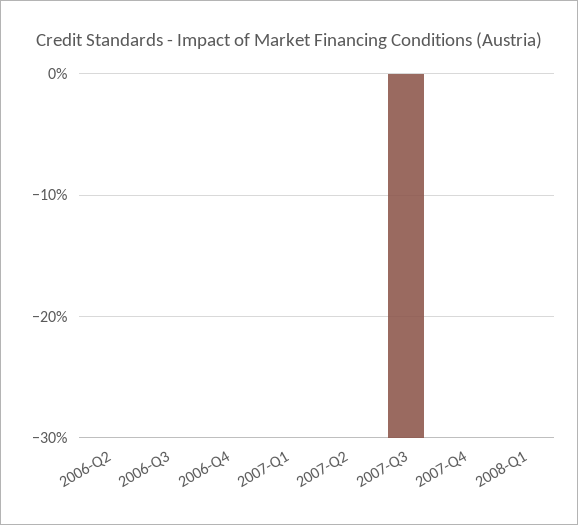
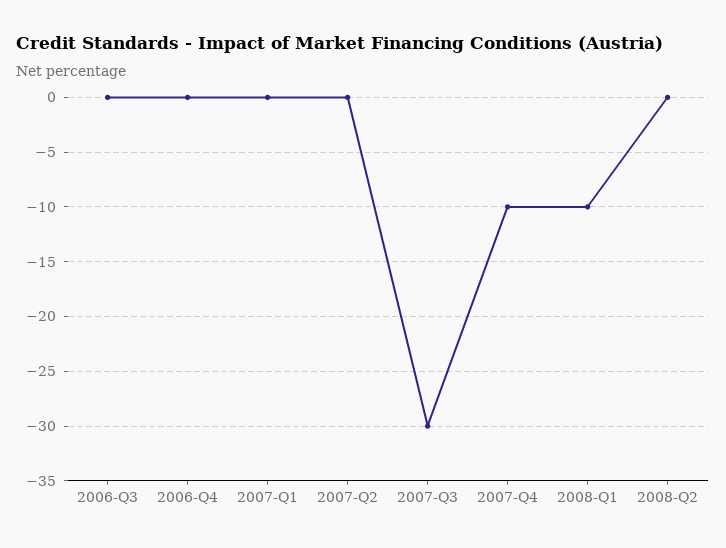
2006-Q2: 0 -> none
2007-Q4: 0 -> -10
2008-Q1: 0 -> -10
2008-Q2: none -> 0

